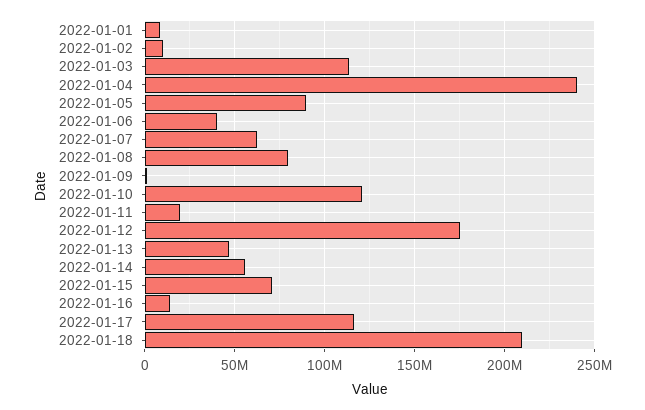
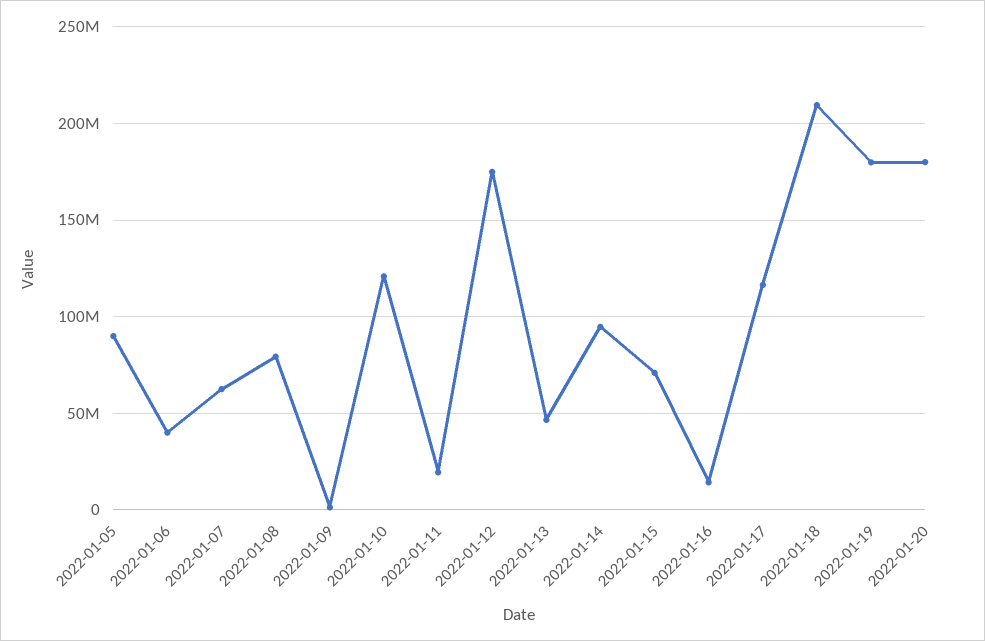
2022-01-01: 10000000 -> none
2022-01-02: 10000000 -> none
2022-01-03: 115000000 -> none
2022-01-04: 240000000 -> none
2022-01-14: 55000000 -> 95000000
2022-01-19: none -> 180000000
2022-01-20: none -> 180000000

